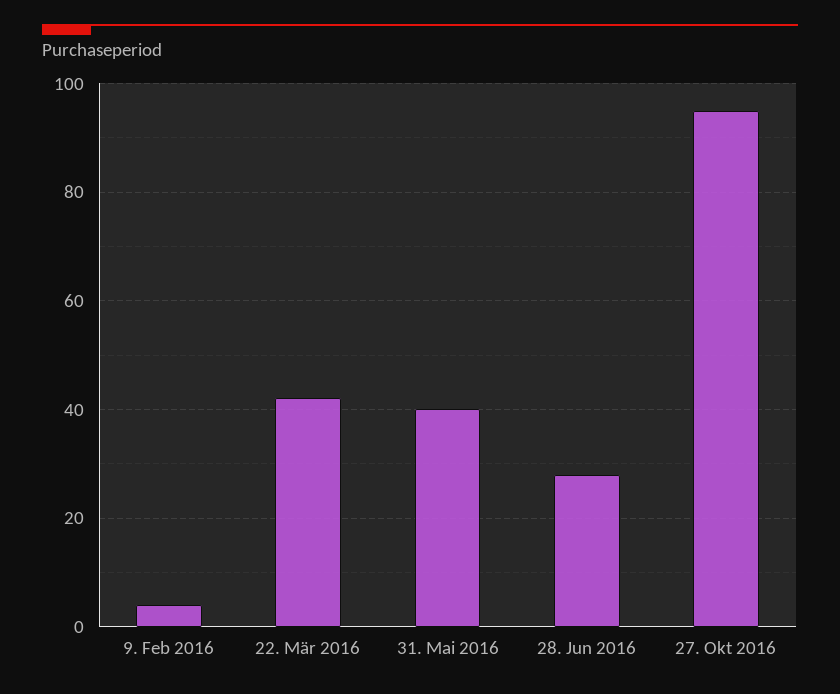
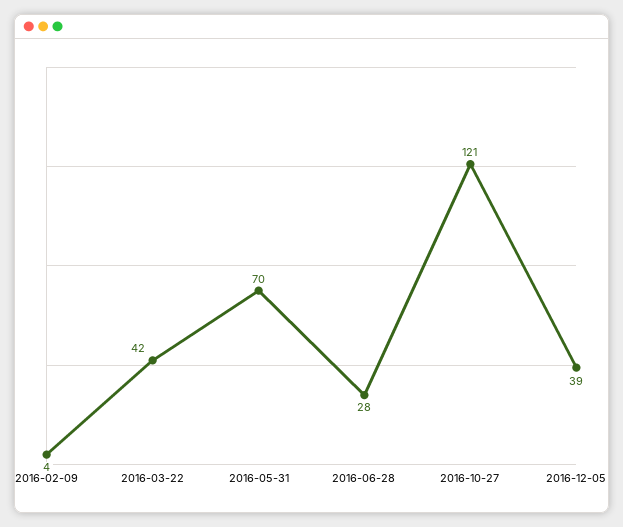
31. Mai 2016: 40 -> 70
27. Okt 2016: 95 -> 121
2016-12-05: none -> 39

